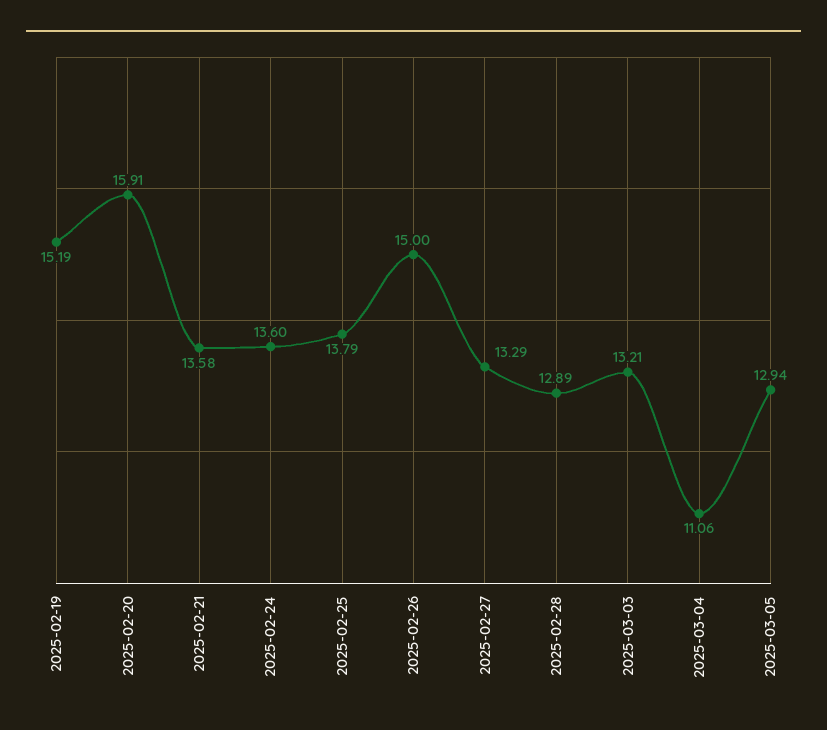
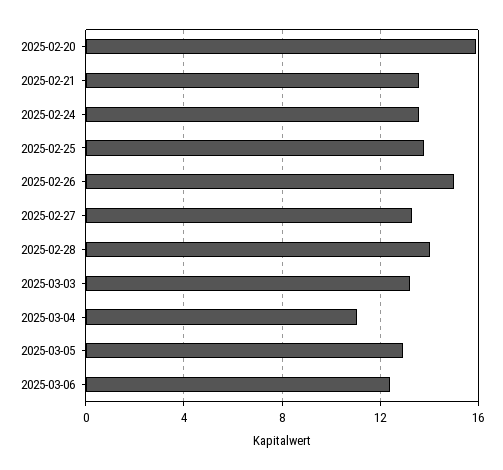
2025-02-19: 15.19 -> none
2025-02-28: 12.89 -> 14
2025-03-06: none -> 12.5

